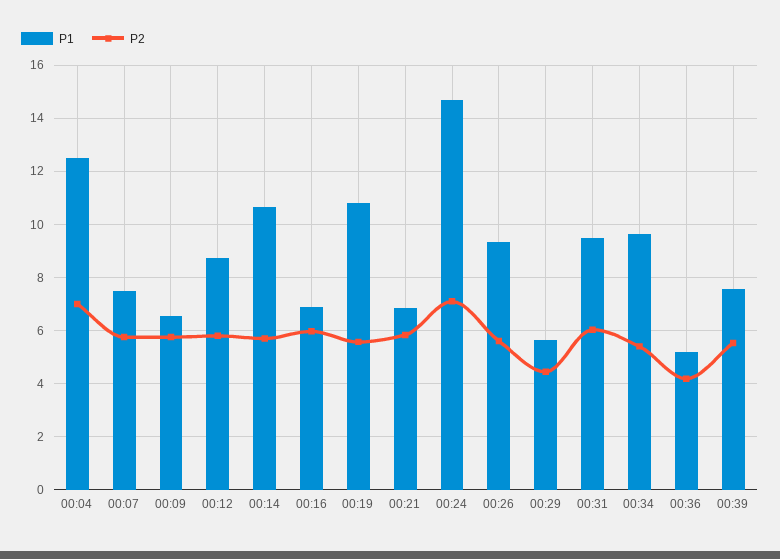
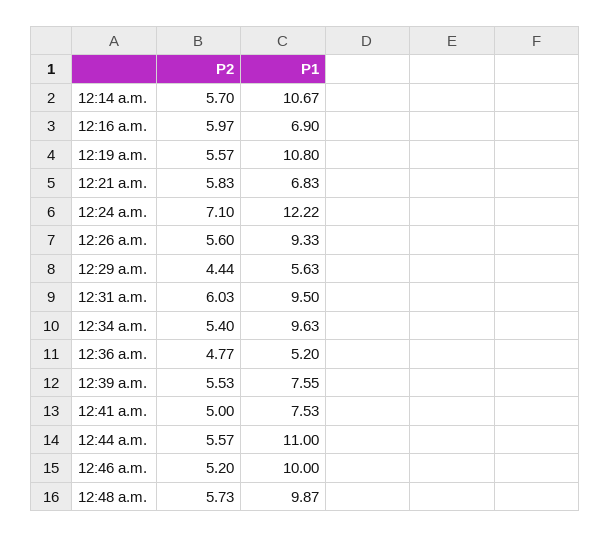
P1, 00:04: 12.5 -> none
P2, 00:04: 7 -> none
P1, 00:07: 7.5 -> none
P2, 00:07: 5.75 -> none
P1, 00:09: 6.5 -> none
P2, 00:09: 5.75 -> none
P1, 00:12: 8.75 -> none
P2, 00:12: 5.75 -> none
P1, 00:24: 14.75 -> 12.22
P2, 00:36: 4.25 -> 4.77
P2, 12:41 a.m.: none -> 5
P1, 12:41 a.m.: none -> 7.53
P2, 12:44 a.m.: none -> 5.57
P1, 12:44 a.m.: none -> 11
P2, 12:46 a.m.: none -> 5.2
P1, 12:46 a.m.: none -> 10
P2, 12:48 a.m.: none -> 5.73
P1, 12:48 a.m.: none -> 9.87

